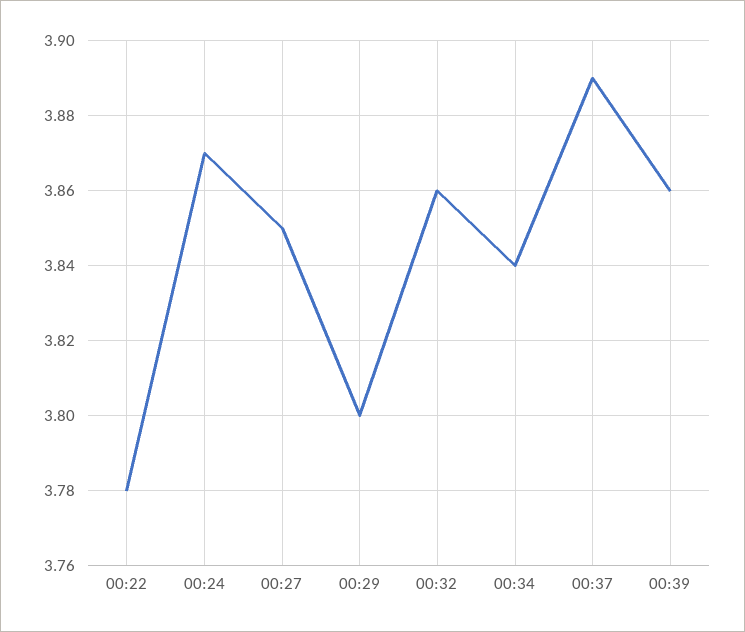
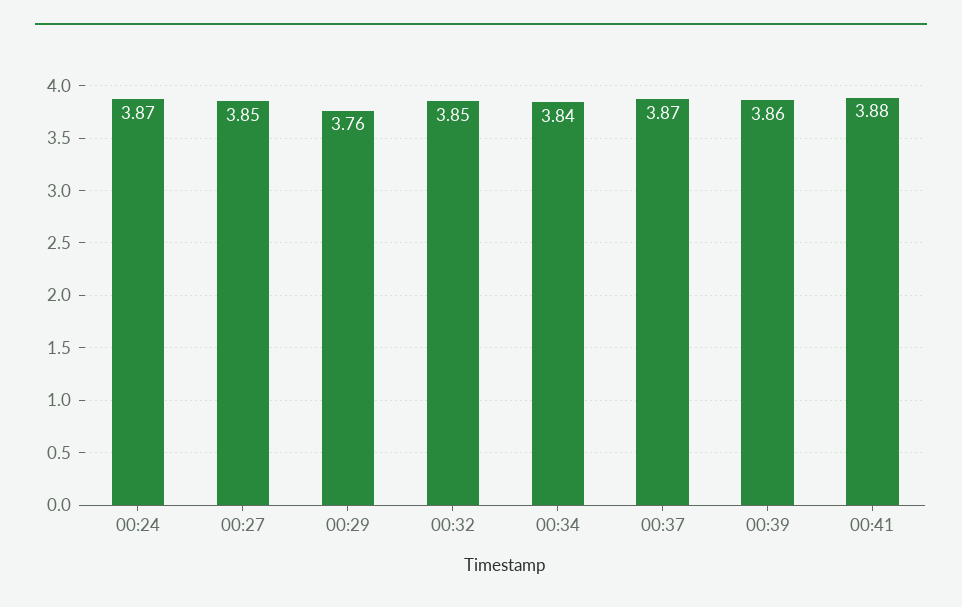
00:22: 3.78 -> none
00:29: 3.8 -> 3.76
00:32: 3.86 -> 3.85
00:37: 3.89 -> 3.87
00:41: none -> 3.88

